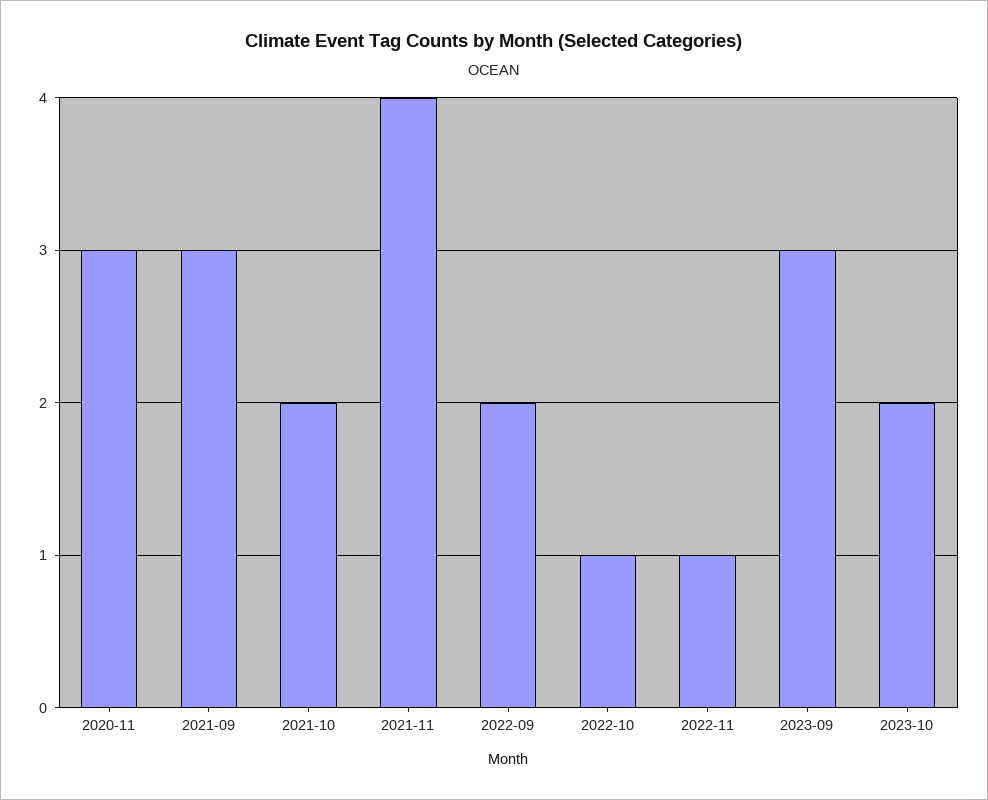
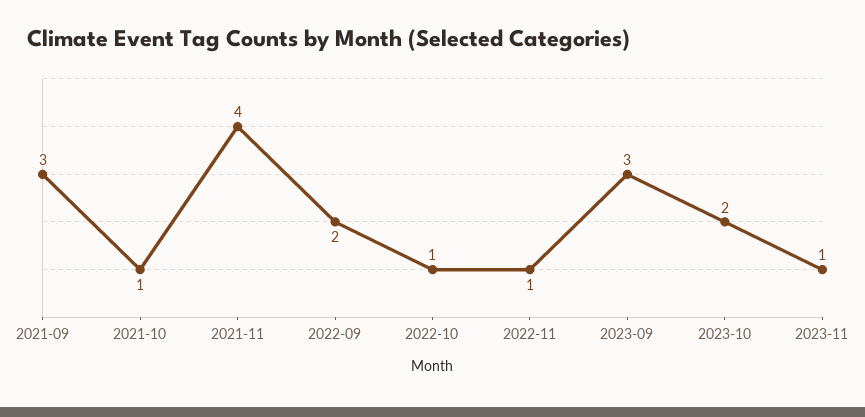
2020-11: 3 -> none
2021-10: 2 -> 1
2023-11: none -> 1

